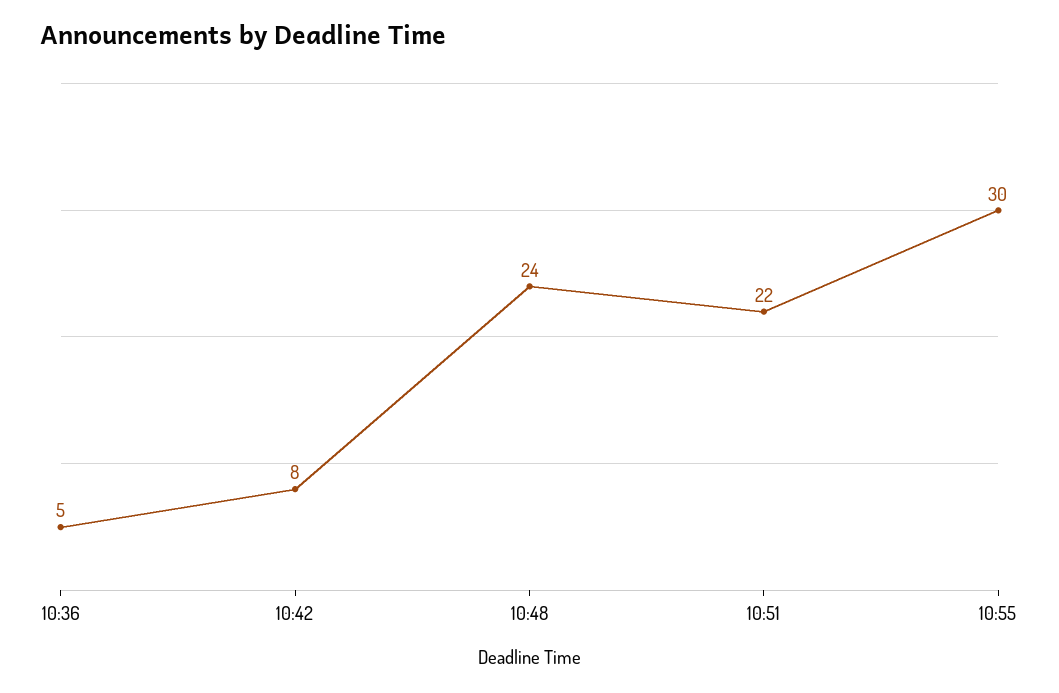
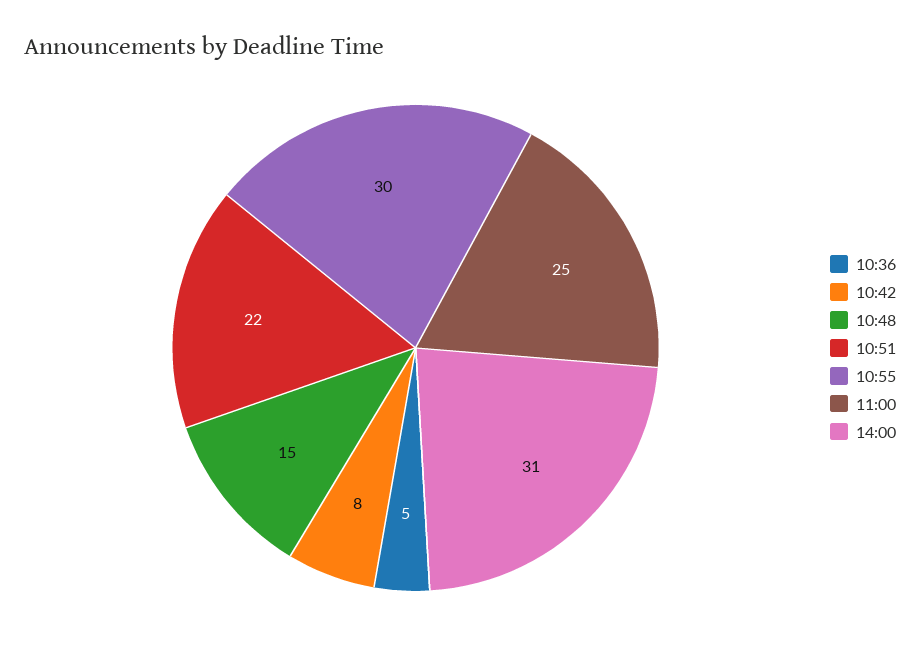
10:48: 24 -> 15
11:00: none -> 25
14:00: none -> 31

